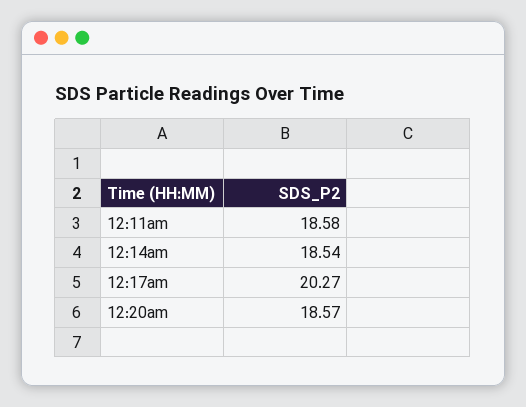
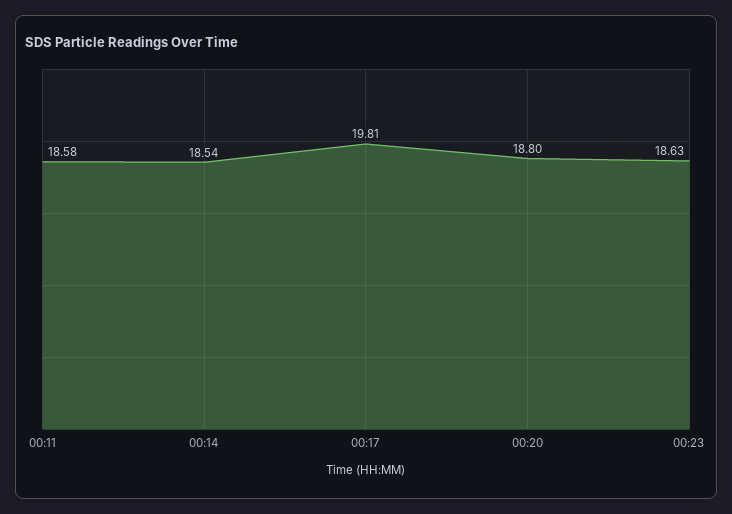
12:17am: 20.27 -> 19.81
12:20am: 18.57 -> 18.8
00:23: none -> 18.63

